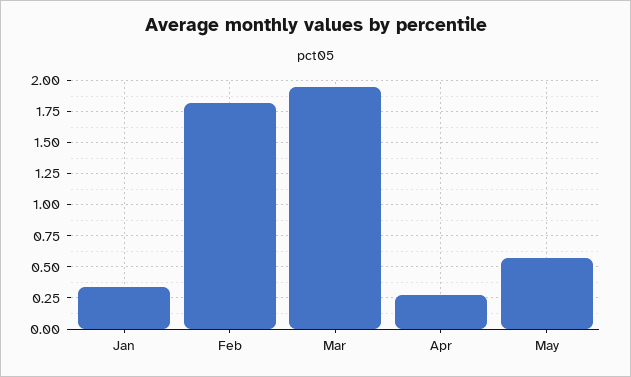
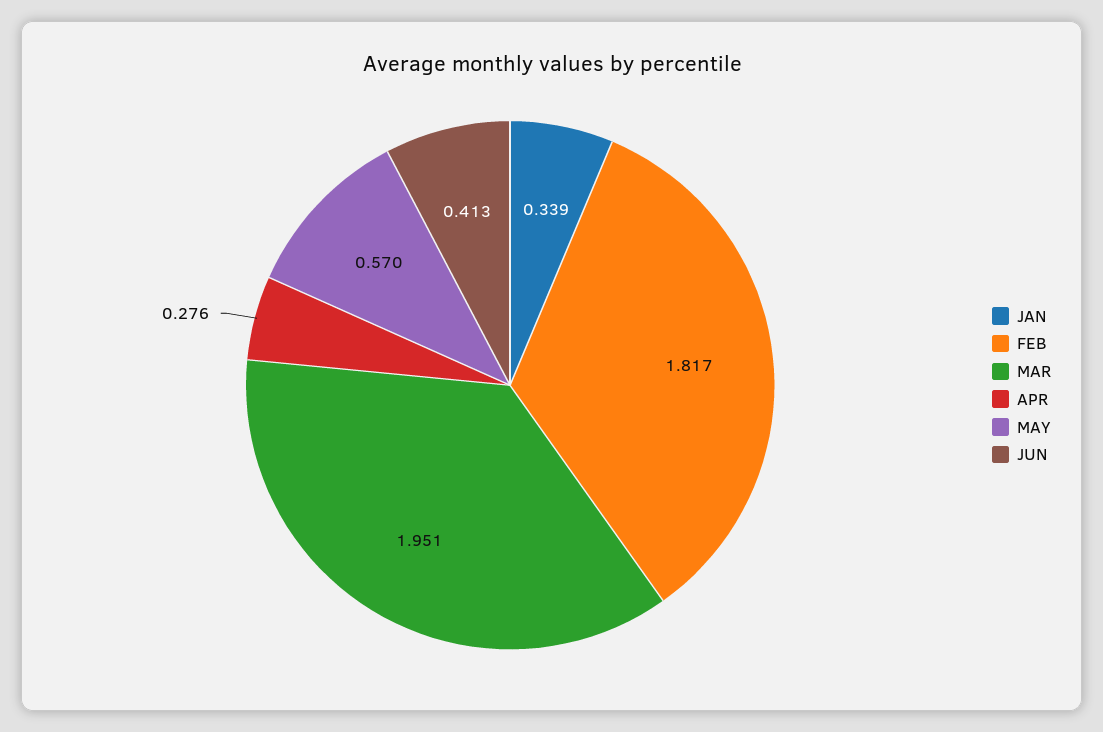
JUN: none -> 0.413

